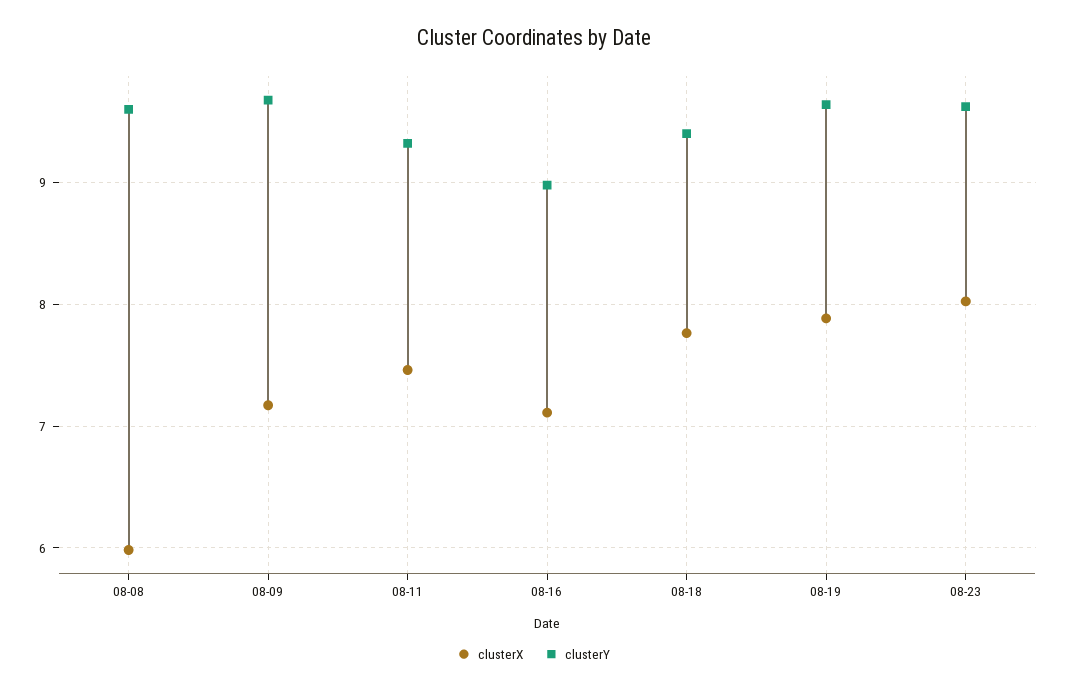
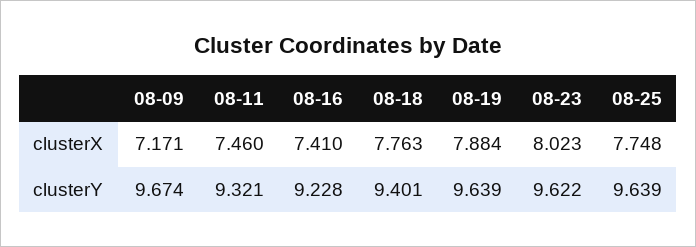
clusterX, 08-08: 6 -> none
clusterY, 08-08: 9.6 -> none
clusterX, 08-16: 7.1 -> 7.41
clusterY, 08-16: 9 -> 9.228
clusterX, 08-25: none -> 7.748
clusterY, 08-25: none -> 9.639

